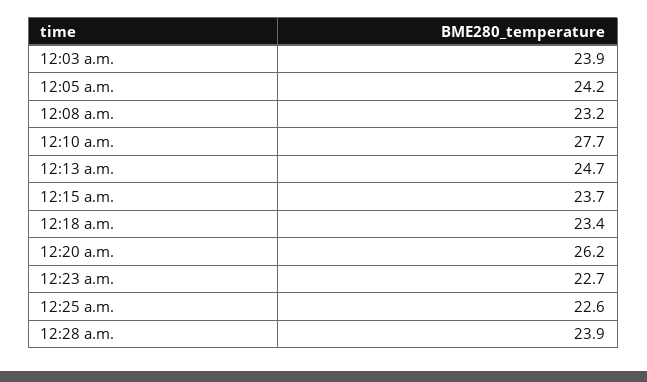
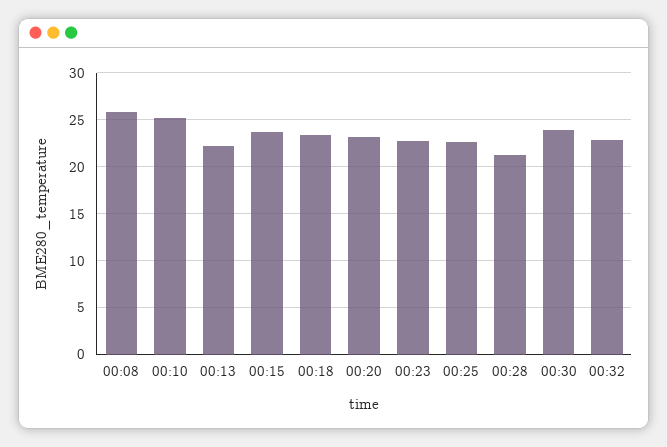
12:03 a.m.: 23.9 -> none
12:05 a.m.: 24.2 -> none
12:08 a.m.: 23.2 -> 26
12:10 a.m.: 27.7 -> 25
12:13 a.m.: 24.7 -> 22
12:20 a.m.: 26.2 -> 23
12:28 a.m.: 23.9 -> 21
00:30: none -> 24
00:32: none -> 23

